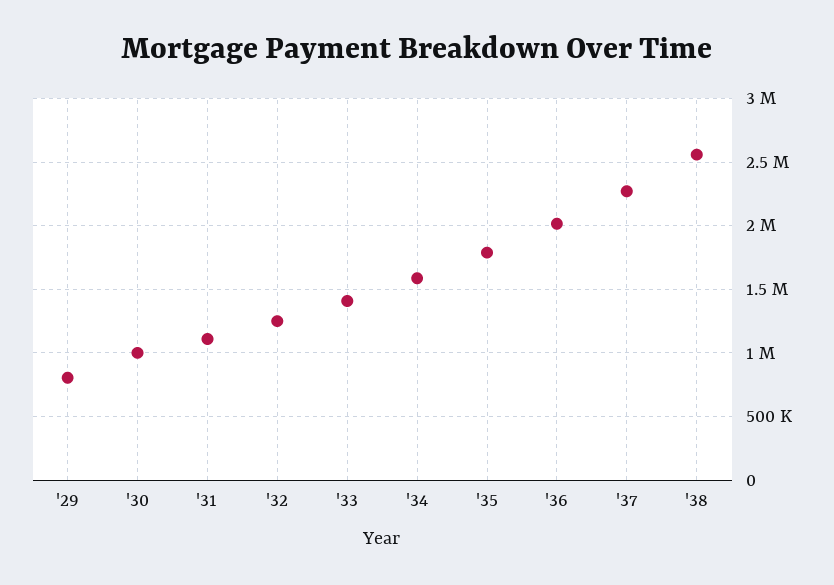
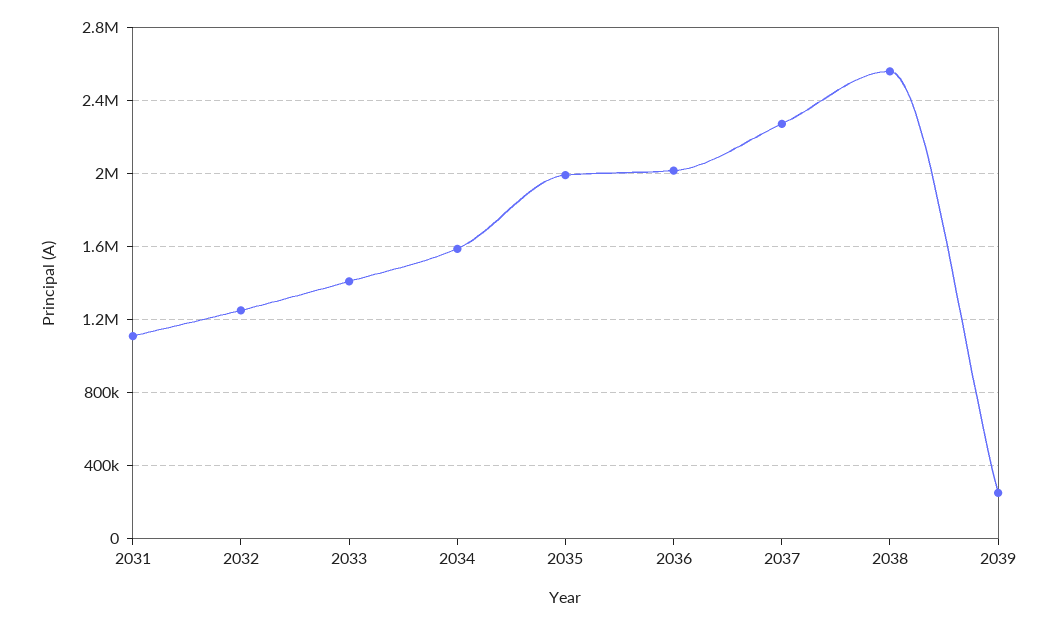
'29: 800000 -> none
'30: 1000000 -> none
'35: 1800000 -> 2000000
2039: none -> 250000

